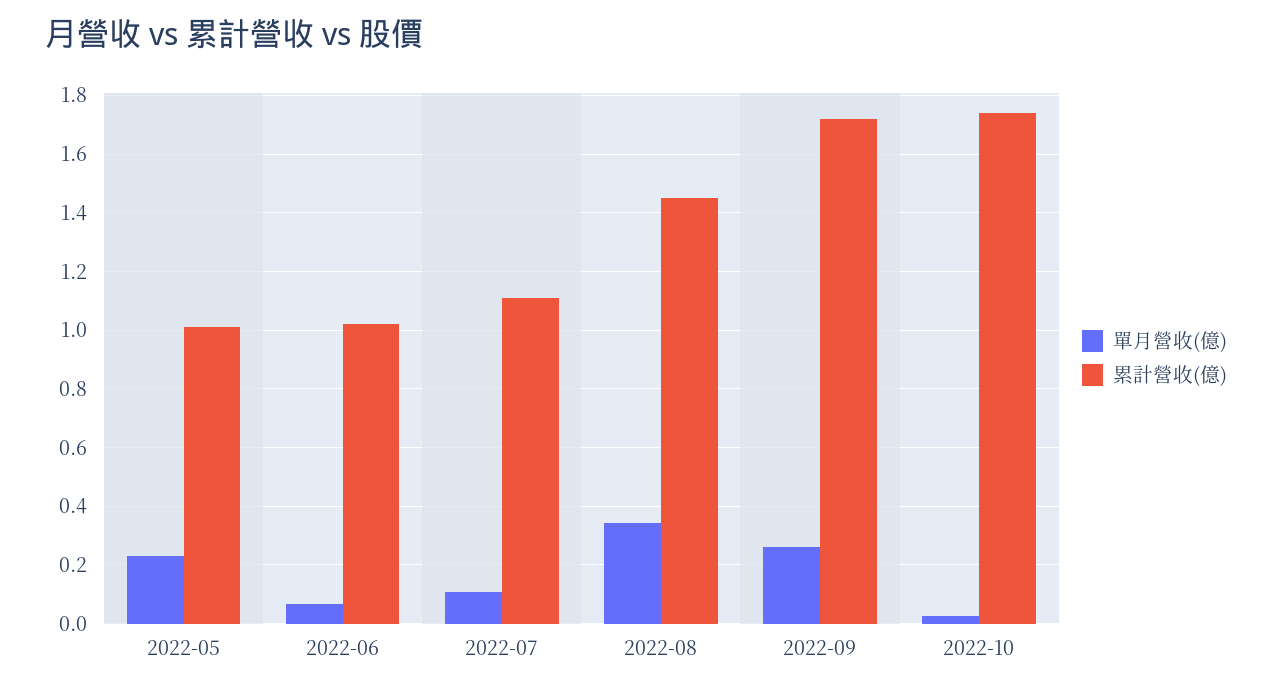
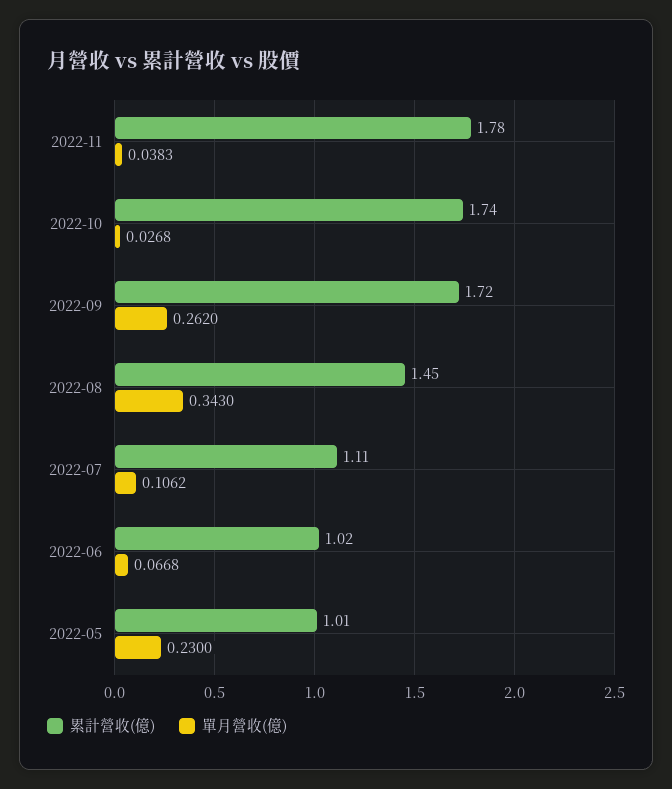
累計營收(億), 2022-11: none -> 1.78
單月營收(億), 2022-11: none -> 0.0383

